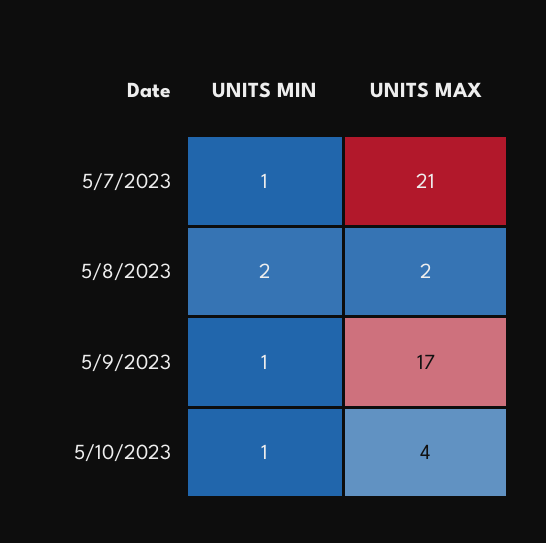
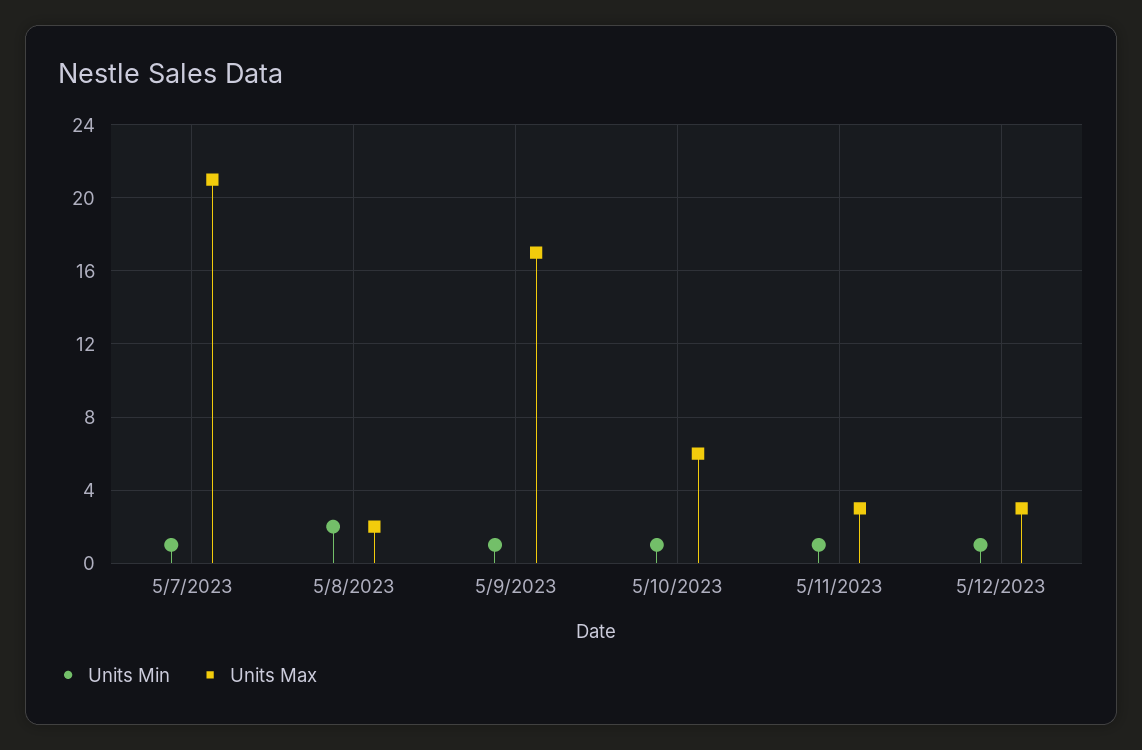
UNITS MAX, 5/10/2023: 4 -> 6
UNITS MIN, 5/11/2023: none -> 1
UNITS MAX, 5/11/2023: none -> 3
UNITS MIN, 5/12/2023: none -> 1
UNITS MAX, 5/12/2023: none -> 3

